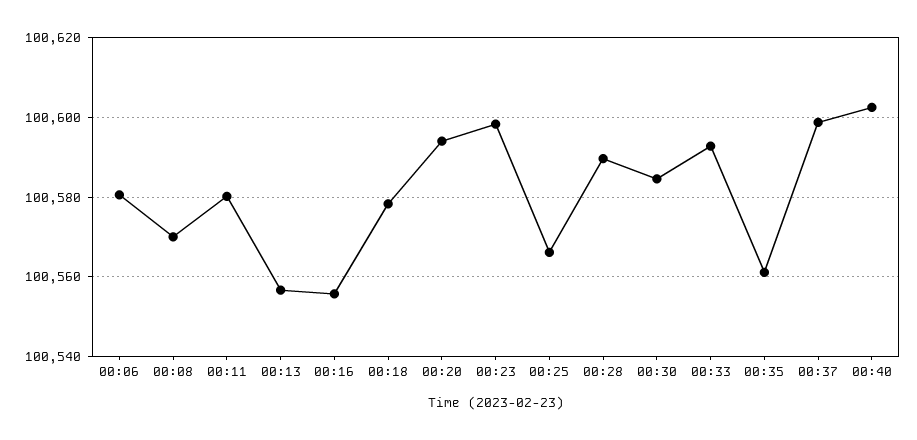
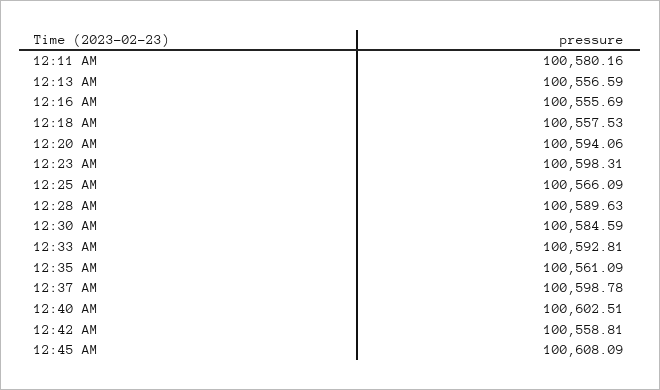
00:06: 100580 -> none
00:08: 100570 -> none
00:18: 100578 -> 100557.53
12:42 AM: none -> 100558.81
12:45 AM: none -> 100608.09

